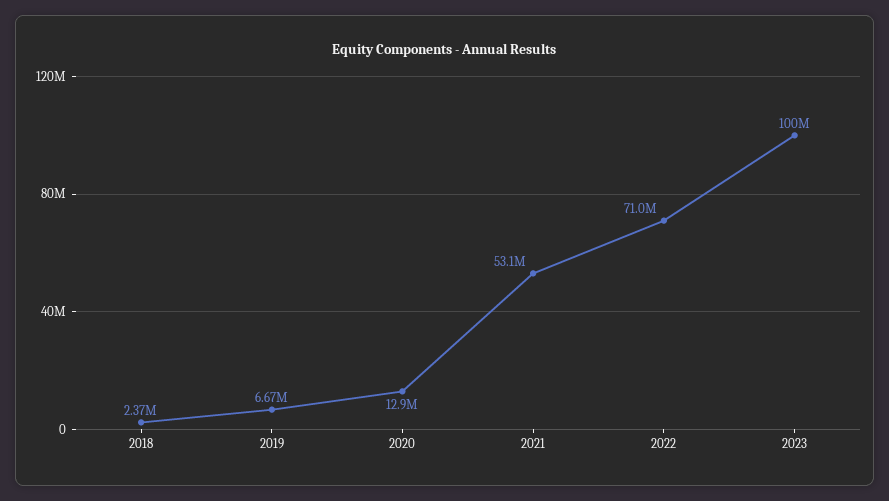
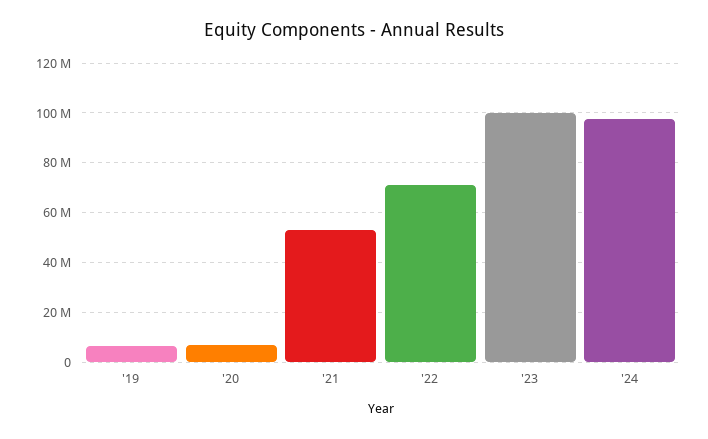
2018: 2370000 -> none
2020: 12900000 -> 7500000
'24: none -> 97500000

